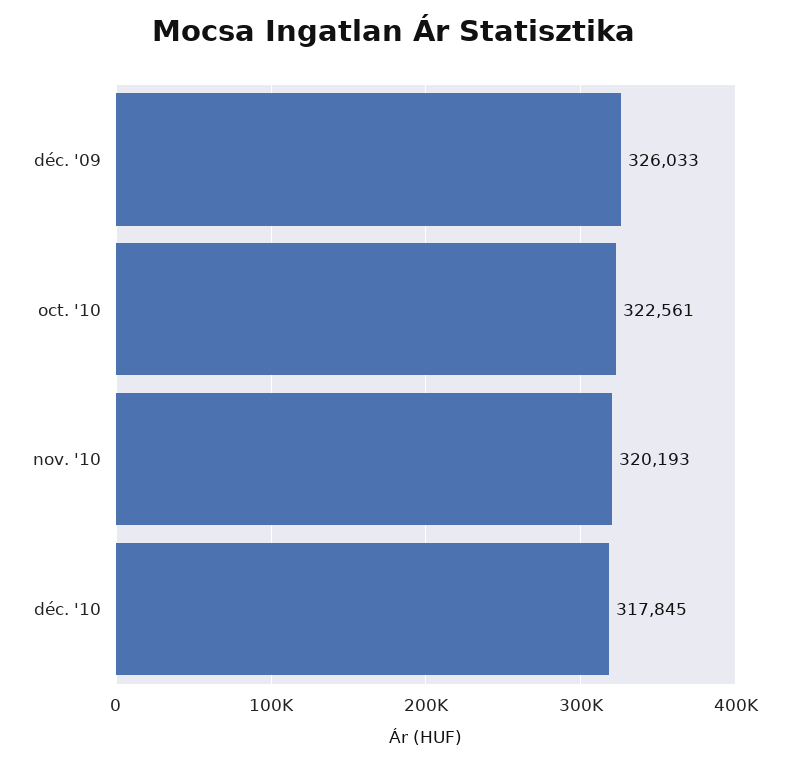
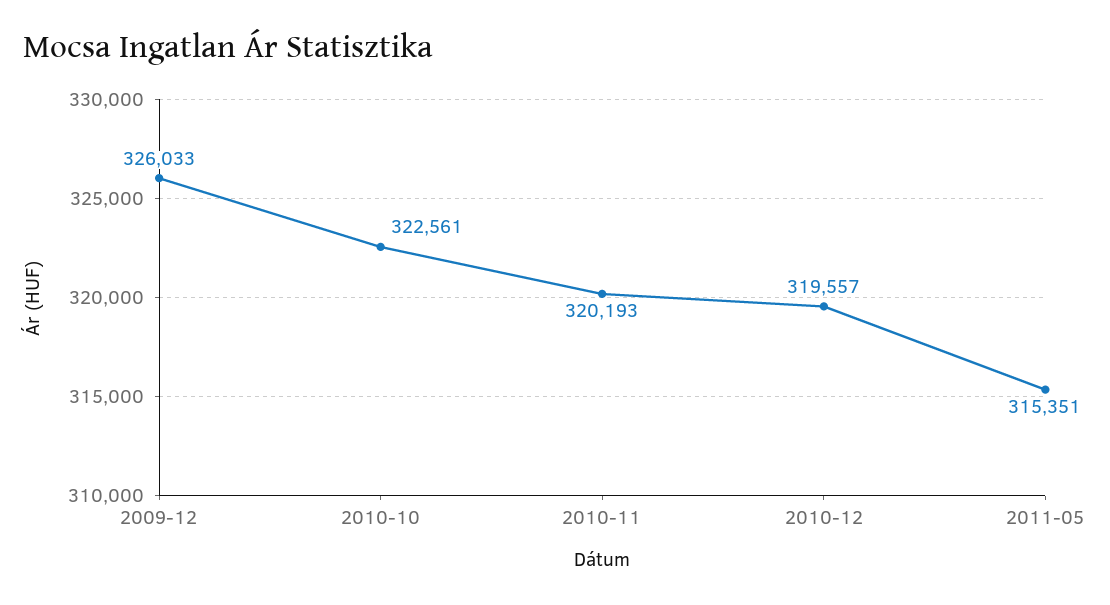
déc. '10: 317845 -> 319557
2011-05: none -> 315351

